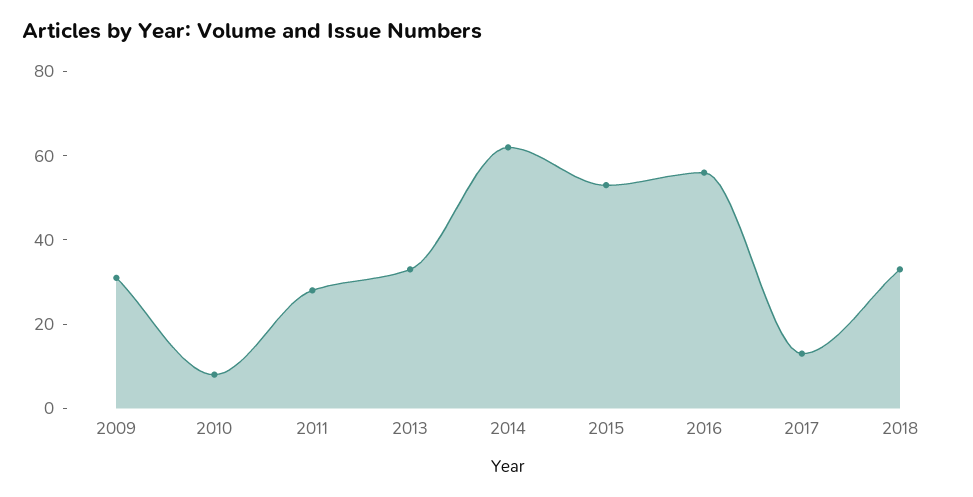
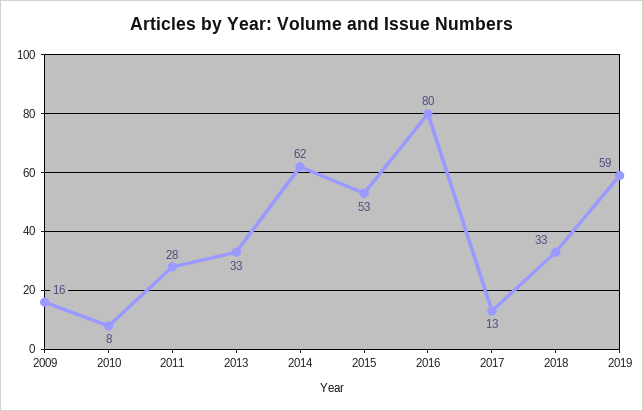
2009: 30 -> 16
2016: 55 -> 80
2019: none -> 59

